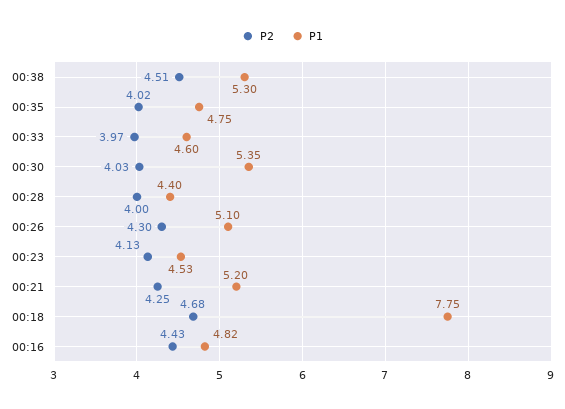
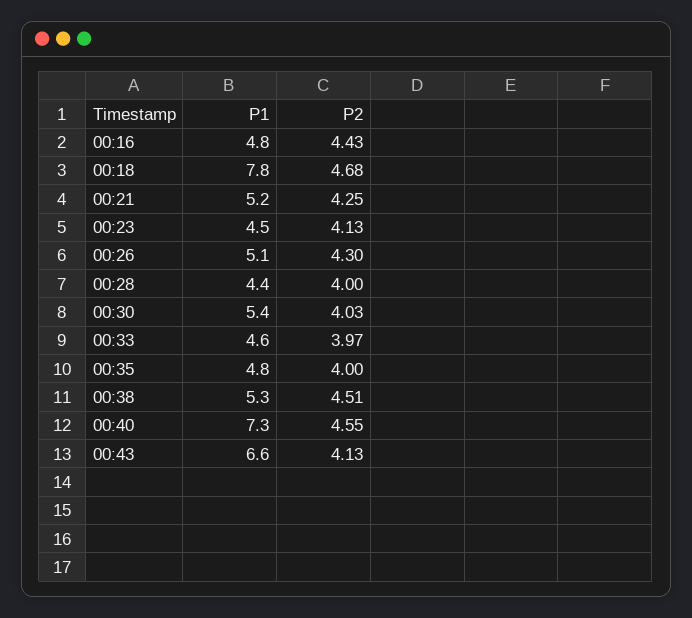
P2, 00:35: 4.02 -> 4
P1, 00:40: none -> 7.3
P2, 00:40: none -> 4.55
P1, 00:43: none -> 6.6
P2, 00:43: none -> 4.13

